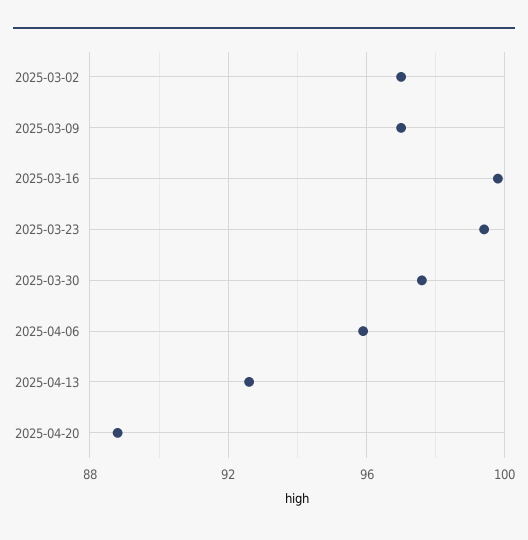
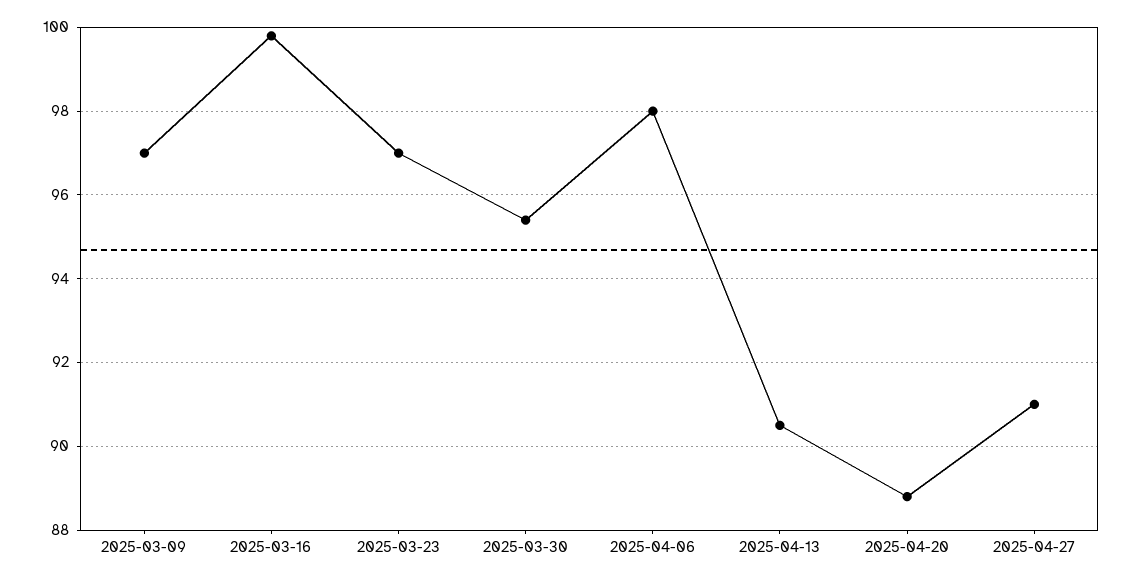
2025-03-02: 97 -> none
2025-03-23: 99.5 -> 97
2025-03-30: 97.5 -> 95.5
2025-04-06: 96 -> 98
2025-04-13: 92.5 -> 90.5
2025-04-27: none -> 91

